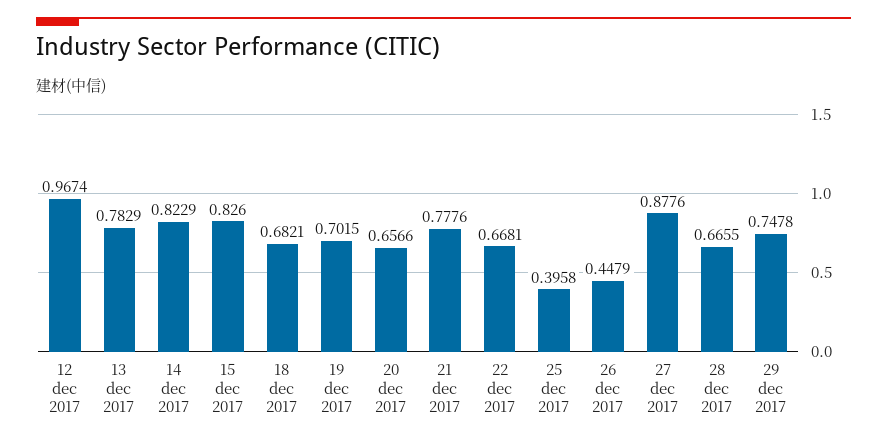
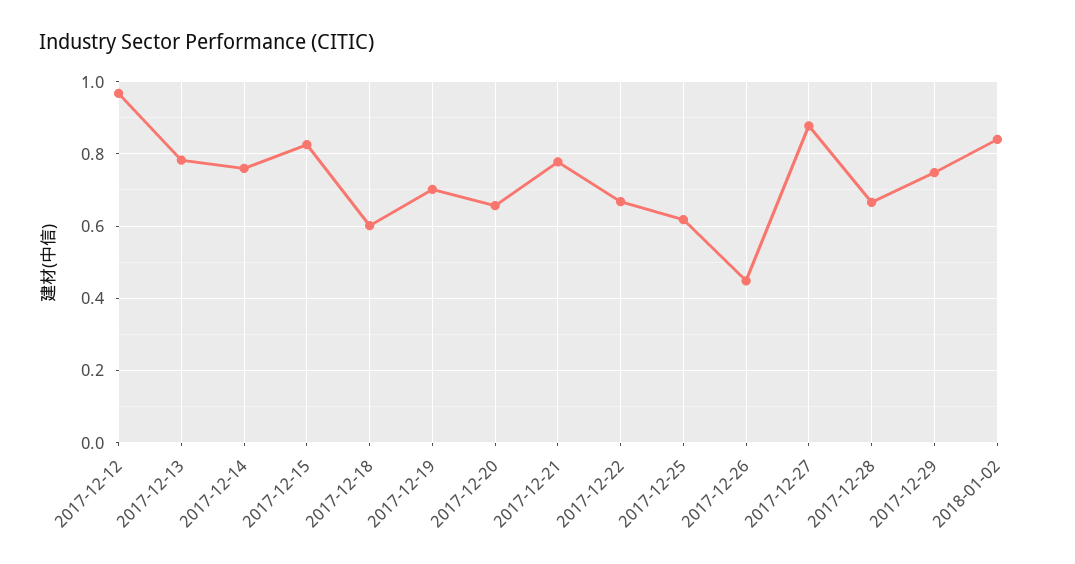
14 dec 2017: 0.8229 -> 0.76
18 dec 2017: 0.6821 -> 0.6
25 dec 2017: 0.3958 -> 0.62
2018-01-02: none -> 0.84

